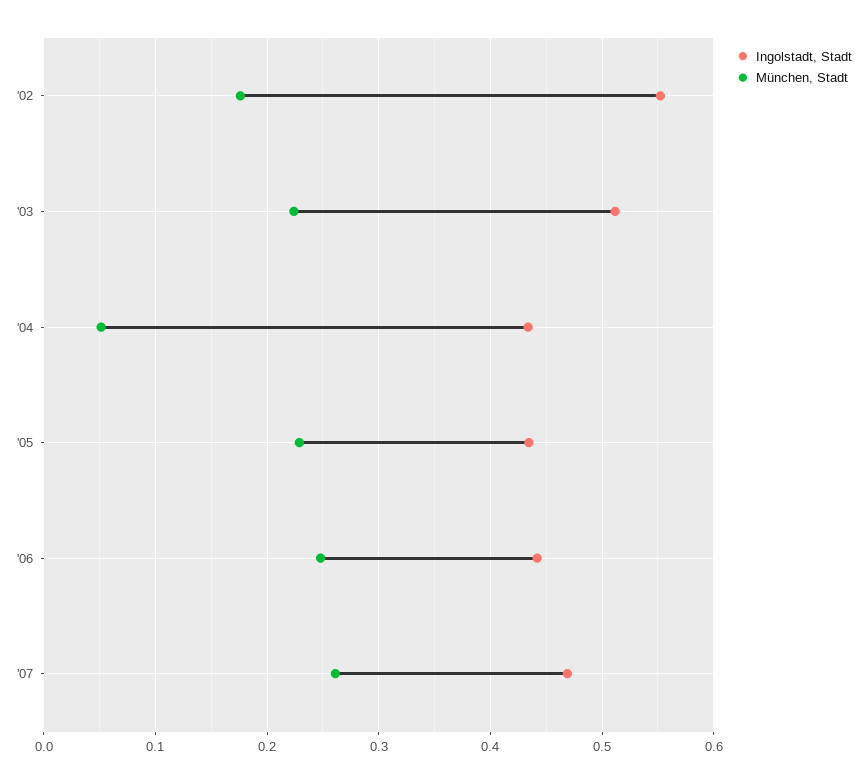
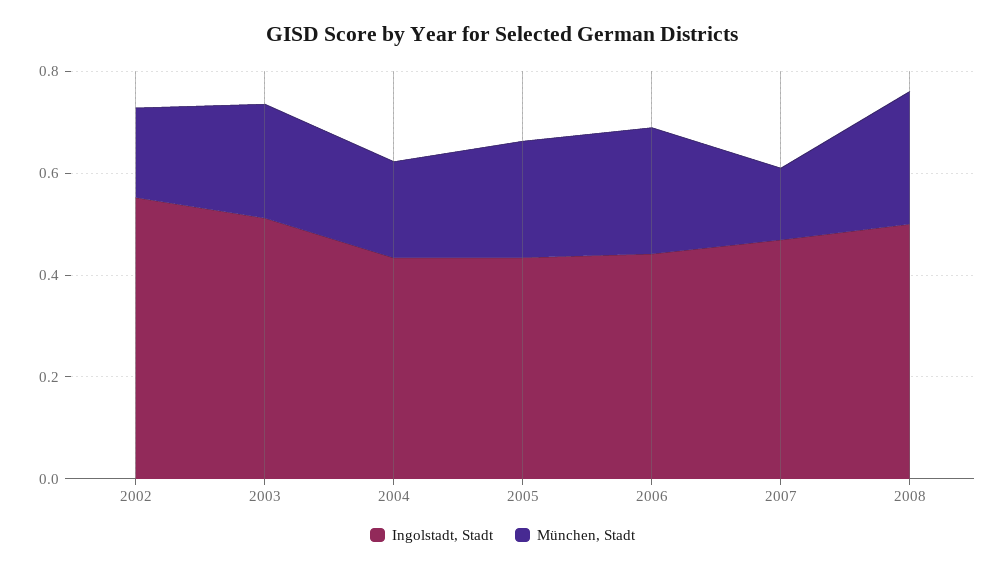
München, Stadt, '04: 0.05 -> 0.2
München, Stadt, '07: 0.26 -> 0.15
Ingolstadt, Stadt, 2008: none -> 0.5
München, Stadt, 2008: none -> 0.25

